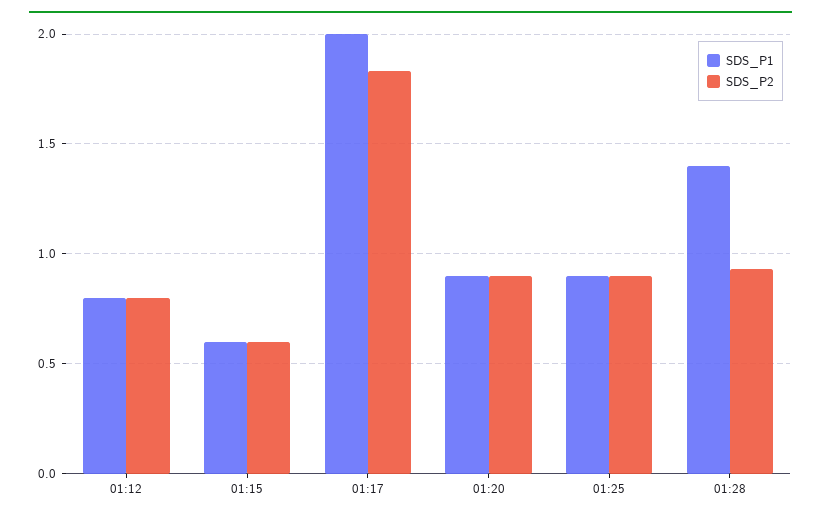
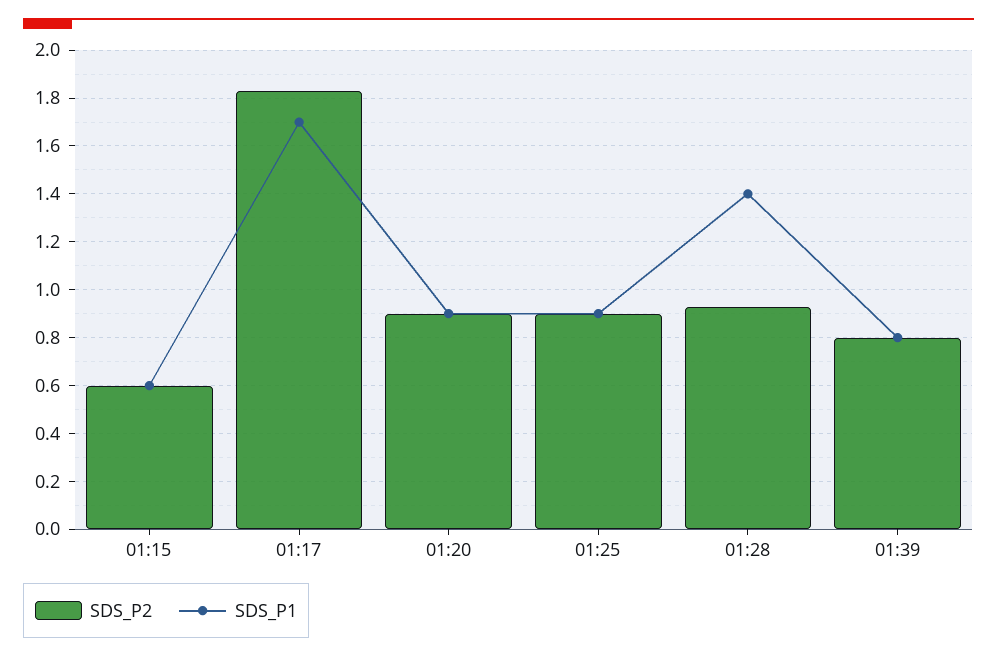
SDS_P1, 01:12: 0.8 -> none
SDS_P2, 01:12: 0.8 -> none
SDS_P1, 01:17: 2 -> 1.7
SDS_P2, 01:39: none -> 0.8
SDS_P1, 01:39: none -> 0.8

